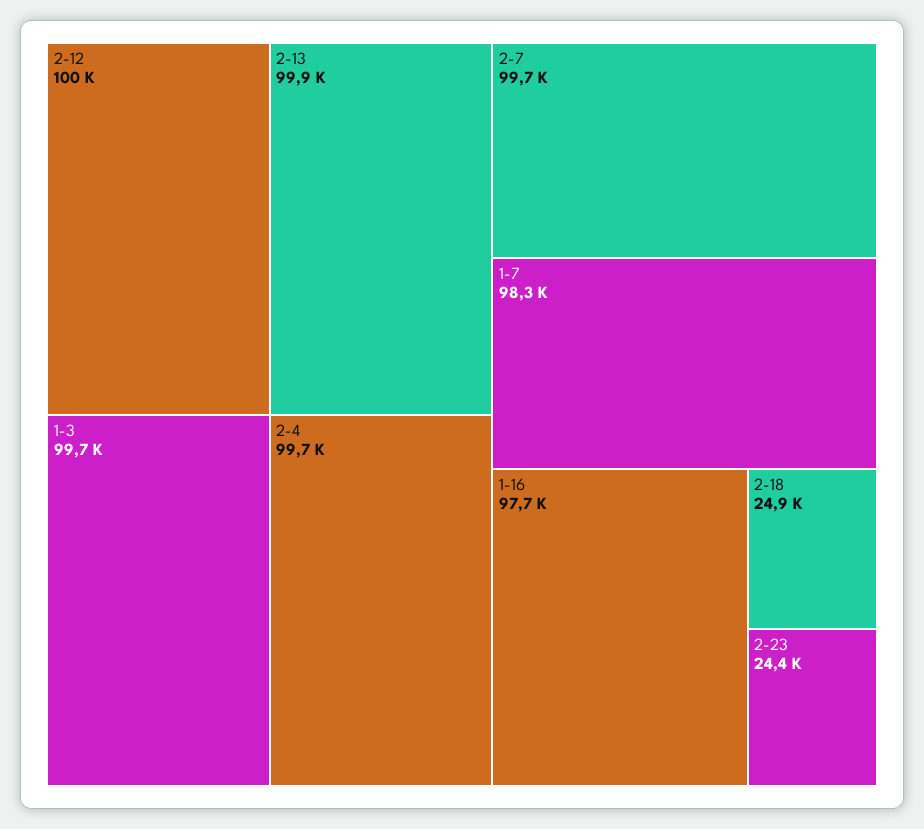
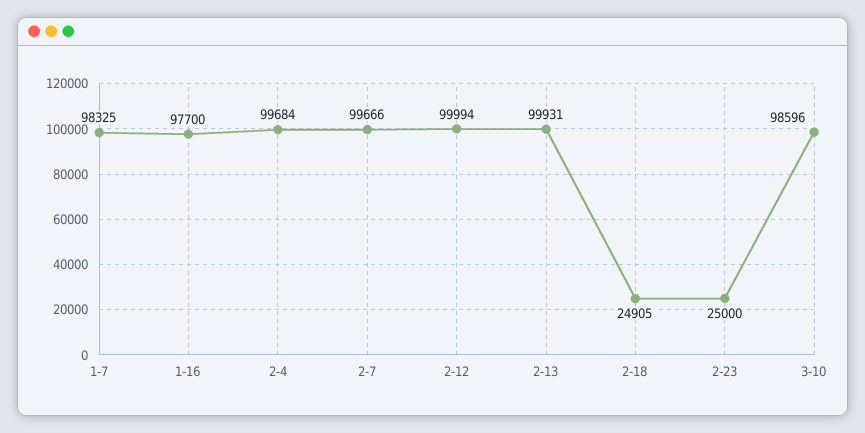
1-3: 99700 -> none
2-23: 24400 -> 25000
3-10: none -> 98596

